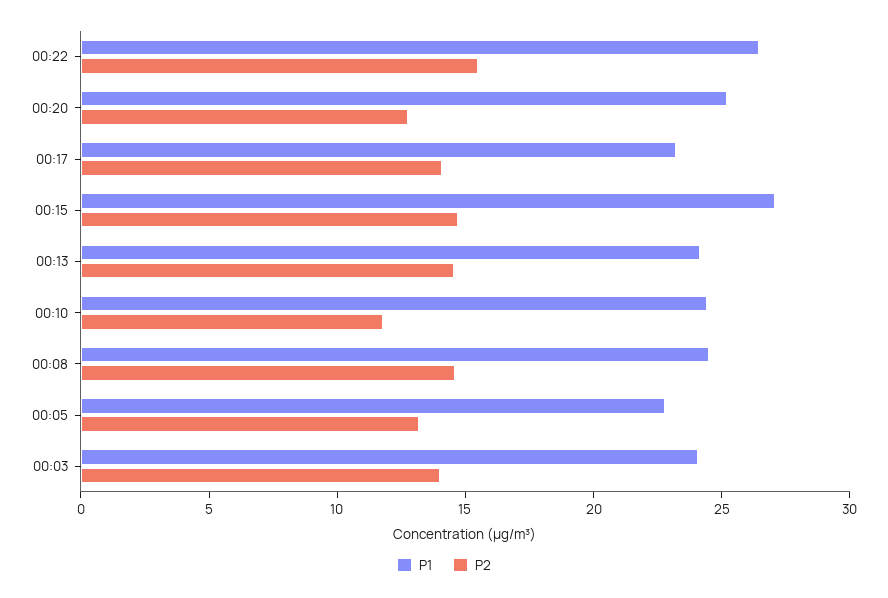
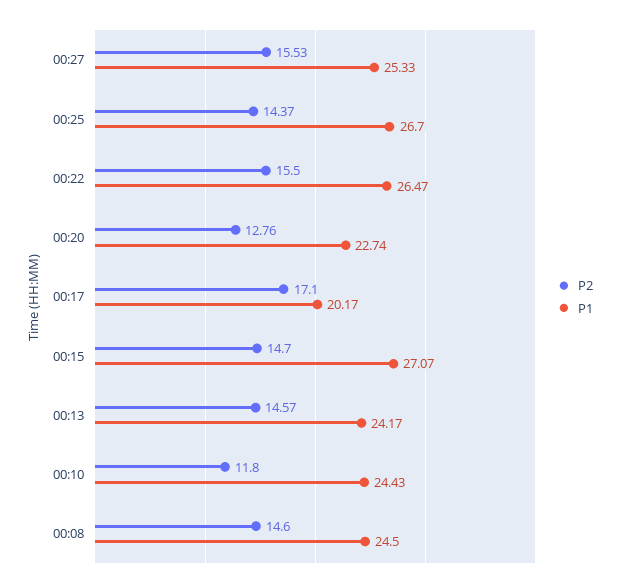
P1, 00:20: 25 -> 22.74
P1, 00:17: 23 -> 20.17
P2, 00:17: 14 -> 17.1
P1, 00:05: 23 -> none
P2, 00:05: 13 -> none
P1, 00:03: 24 -> none
P2, 00:03: 14 -> none
P2, 00:27: none -> 15.53
P1, 00:27: none -> 25.33
P2, 00:25: none -> 14.37
P1, 00:25: none -> 26.7

